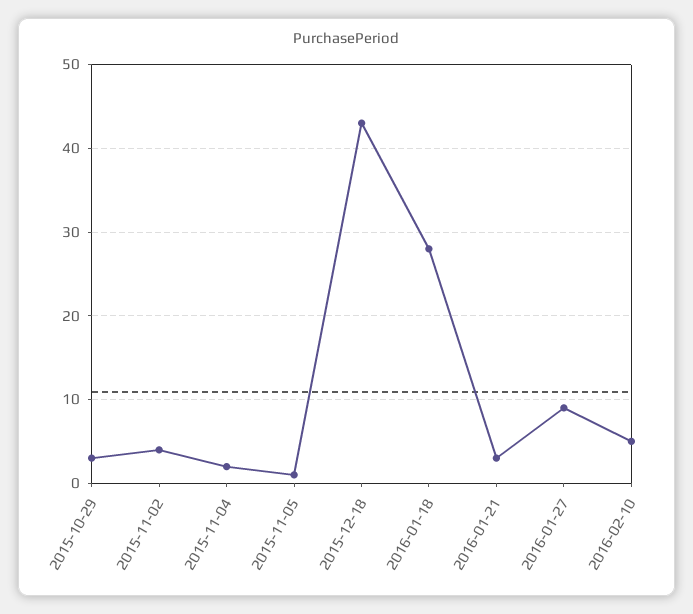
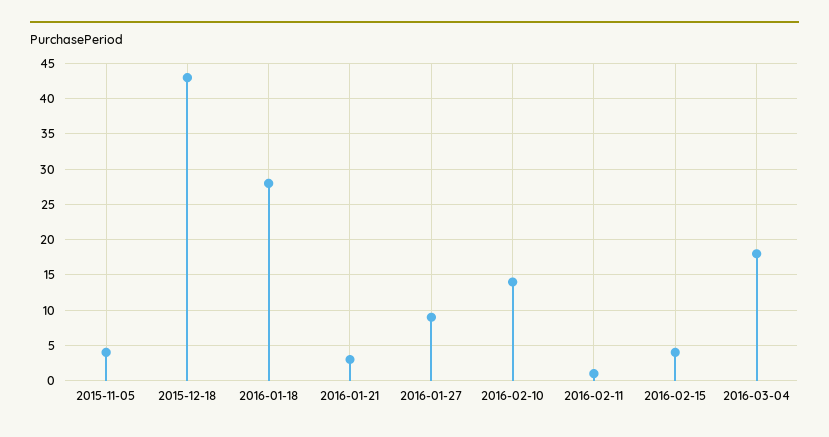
2015-10-29: 3 -> none
2015-11-02: 4 -> none
2015-11-04: 2 -> none
2015-11-05: 1 -> 4
2016-02-10: 5 -> 14
2016-02-11: none -> 1
2016-02-15: none -> 4
2016-03-04: none -> 18

